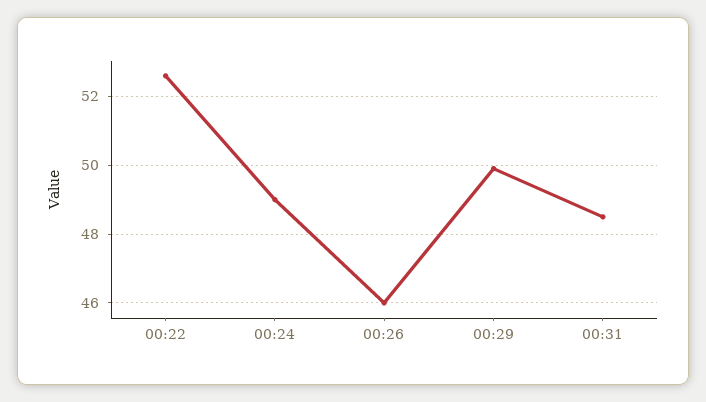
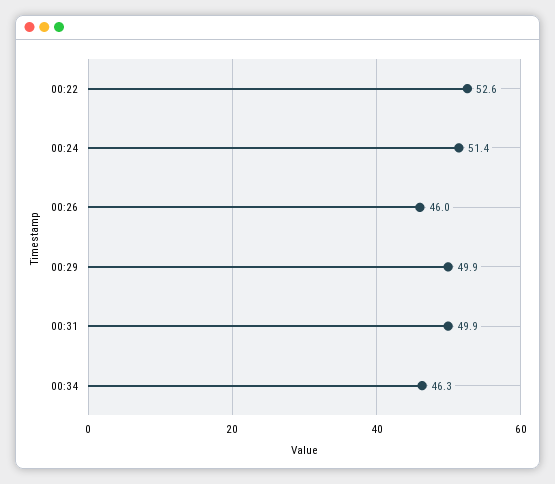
00:24: 49 -> 51.4
00:31: 48.5 -> 49.9
00:34: none -> 46.3

